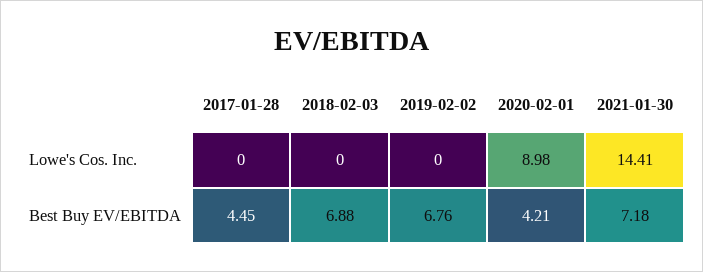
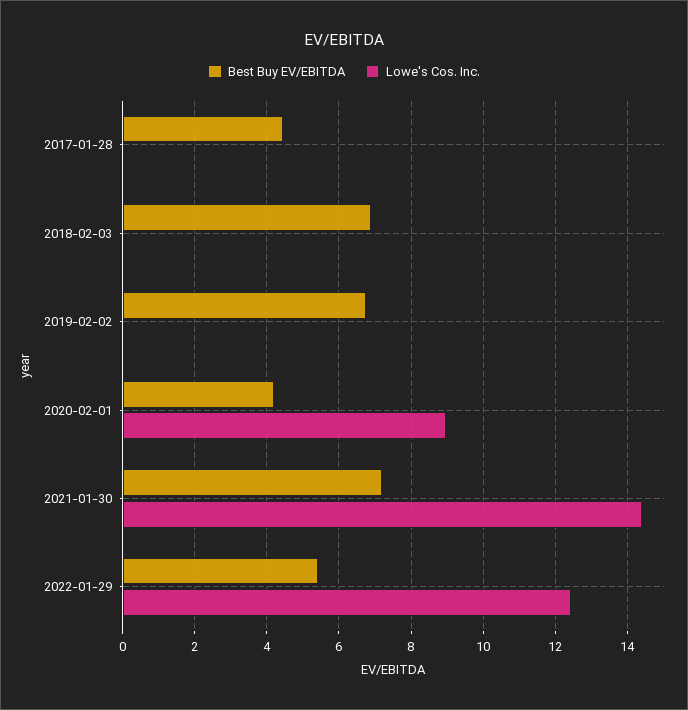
Best Buy EV/EBITDA, 2022-01-29: none -> 5.4
Lowe's Cos. Inc., 2022-01-29: none -> 12.4

